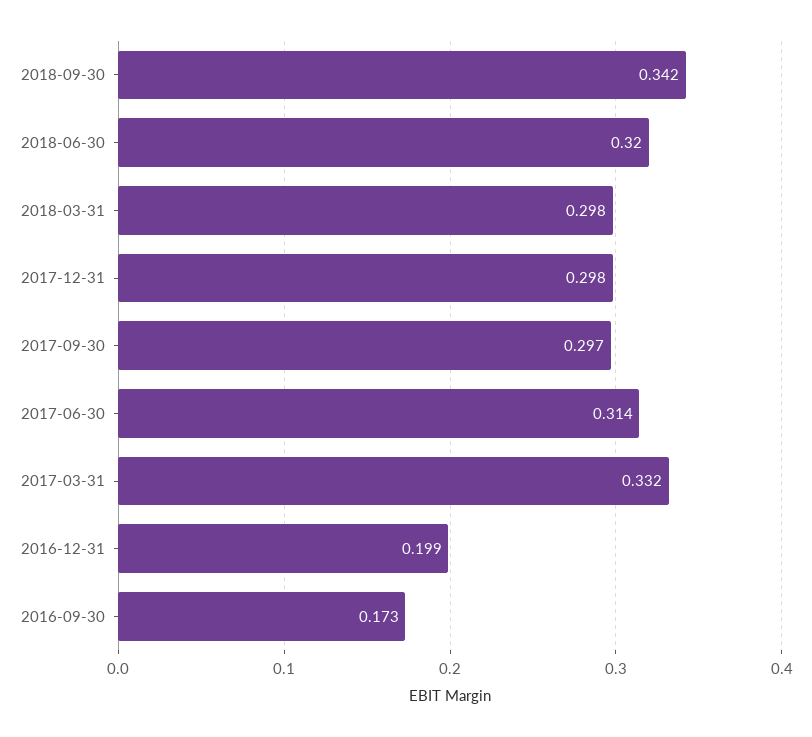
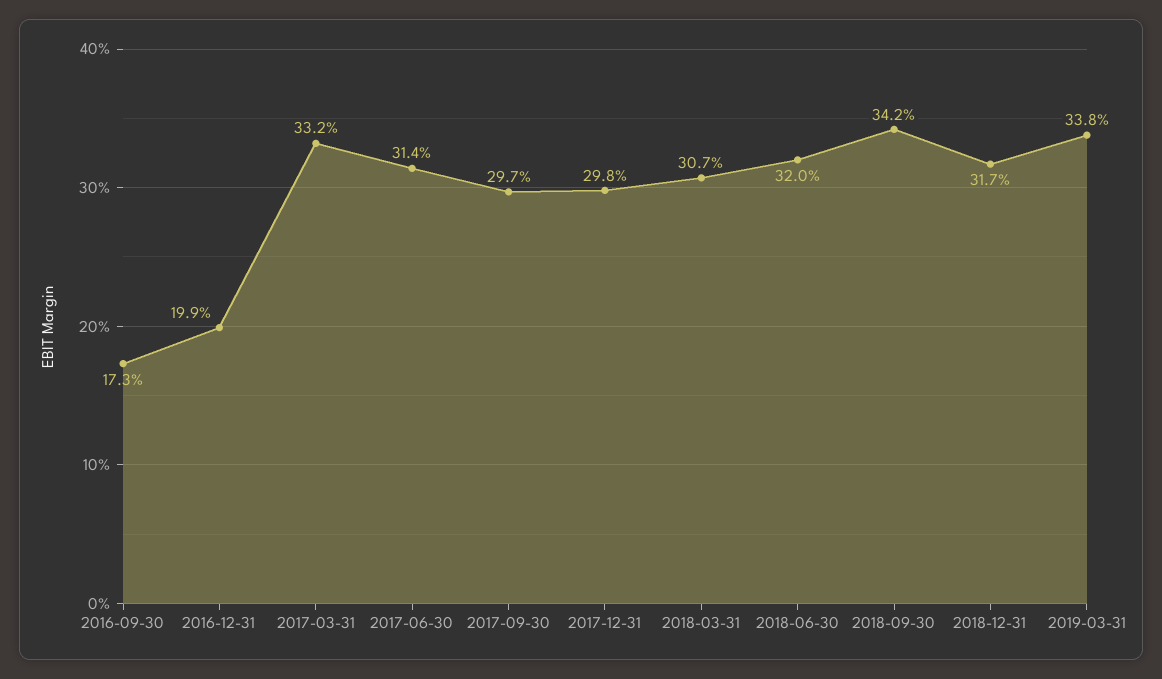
2018-03-31: 0.298 -> 0.307
2018-12-31: none -> 0.317
2019-03-31: none -> 0.338

